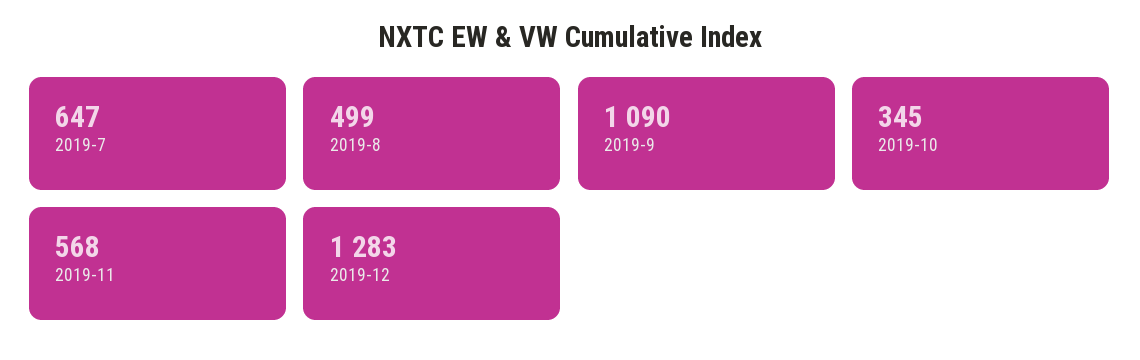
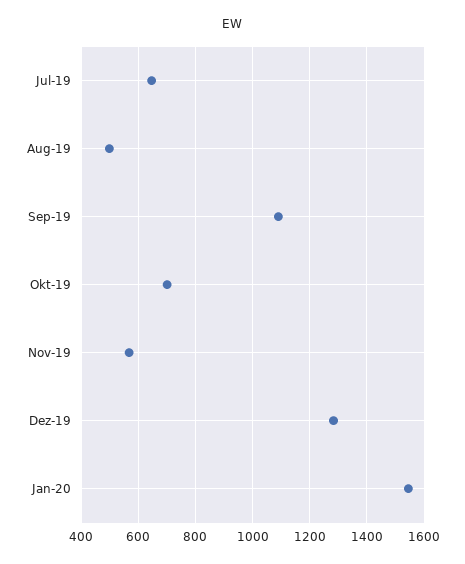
2019-10: 345 -> 700
Jan-20: none -> 1550

